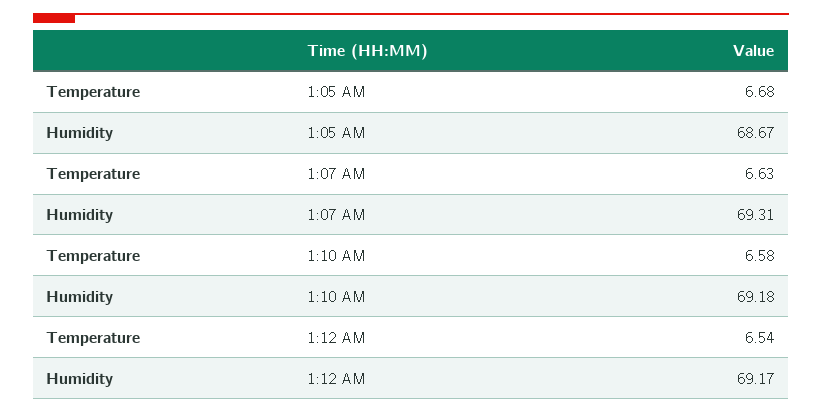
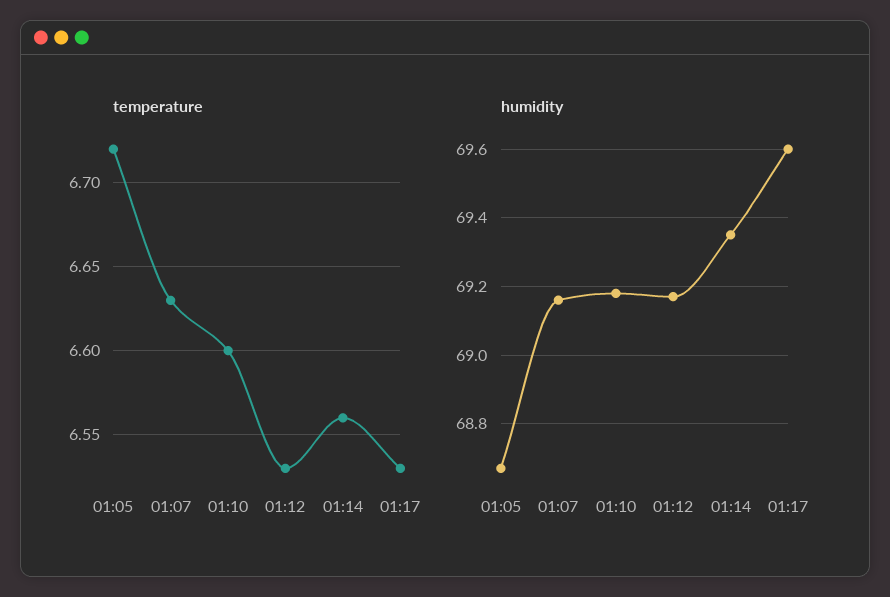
Temperature, 1:05 AM: 6.68 -> 6.72
Humidity, 1:07 AM: 69.31 -> 69.15
Temperature, 1:10 AM: 6.58 -> 6.6
Temperature, 1:12 AM: 6.54 -> 6.53
Temperature, 01:14: none -> 6.56
Temperature, 01:17: none -> 6.53
Humidity, 01:14: none -> 69.35
Humidity, 01:17: none -> 69.6

